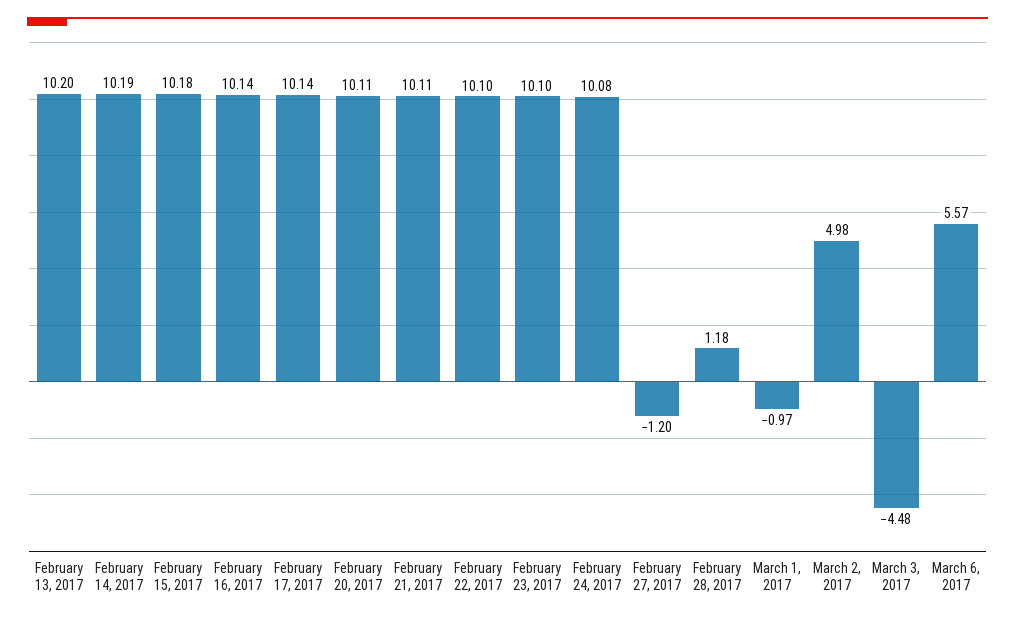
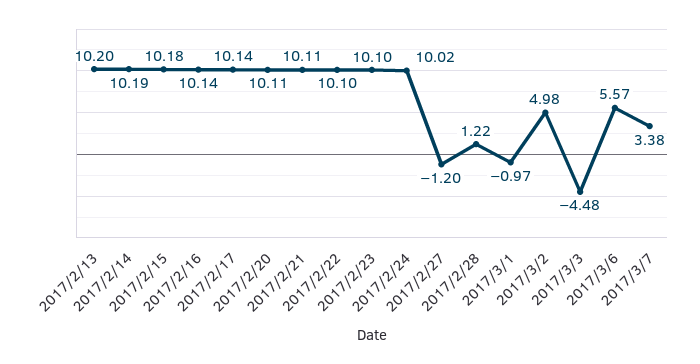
February 24, 2017: 10.08 -> 10.02
February 28, 2017: 1.18 -> 1.22
2017/3/7: none -> 3.38

